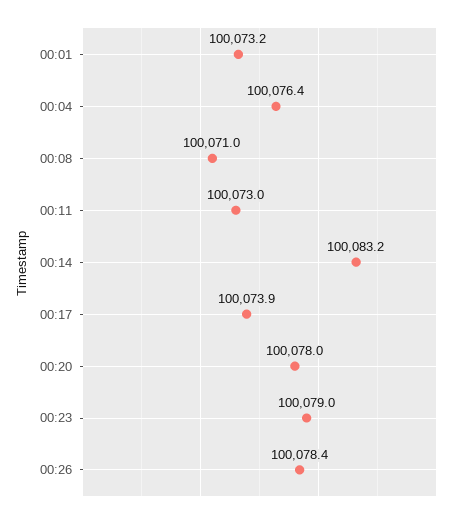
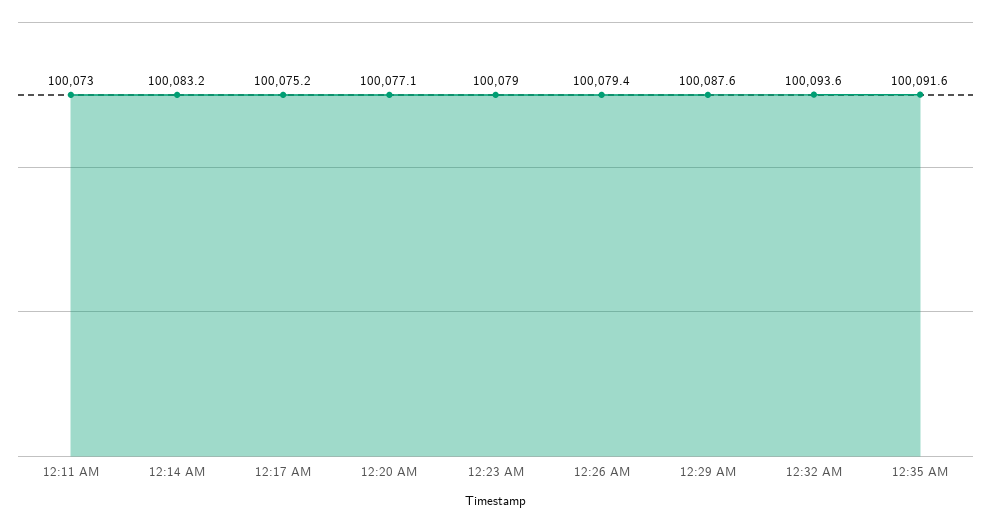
00:01: 100073.2 -> none
00:04: 100076.4 -> none
00:08: 100071 -> none
00:17: 100073.9 -> 100075.2
00:20: 100078 -> 100077.1
00:26: 100078.4 -> 100079.4
12:29 AM: none -> 100087.6
12:32 AM: none -> 100093.6
12:35 AM: none -> 100091.6

